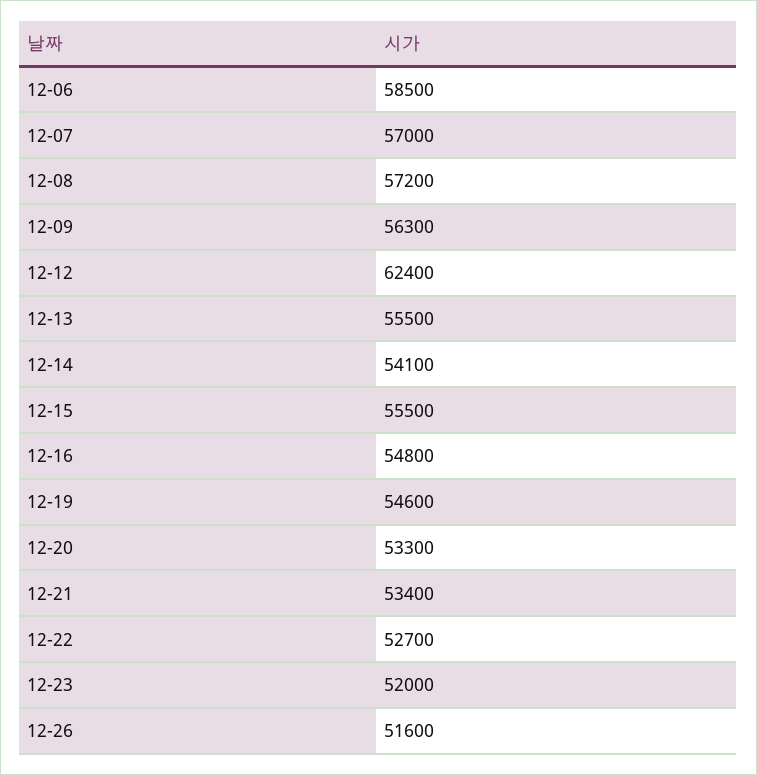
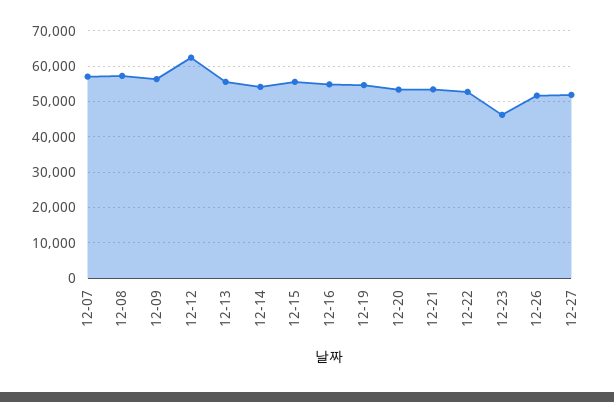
12-06: 58500 -> none
12-23: 52000 -> 46000
12-27: none -> 52000

